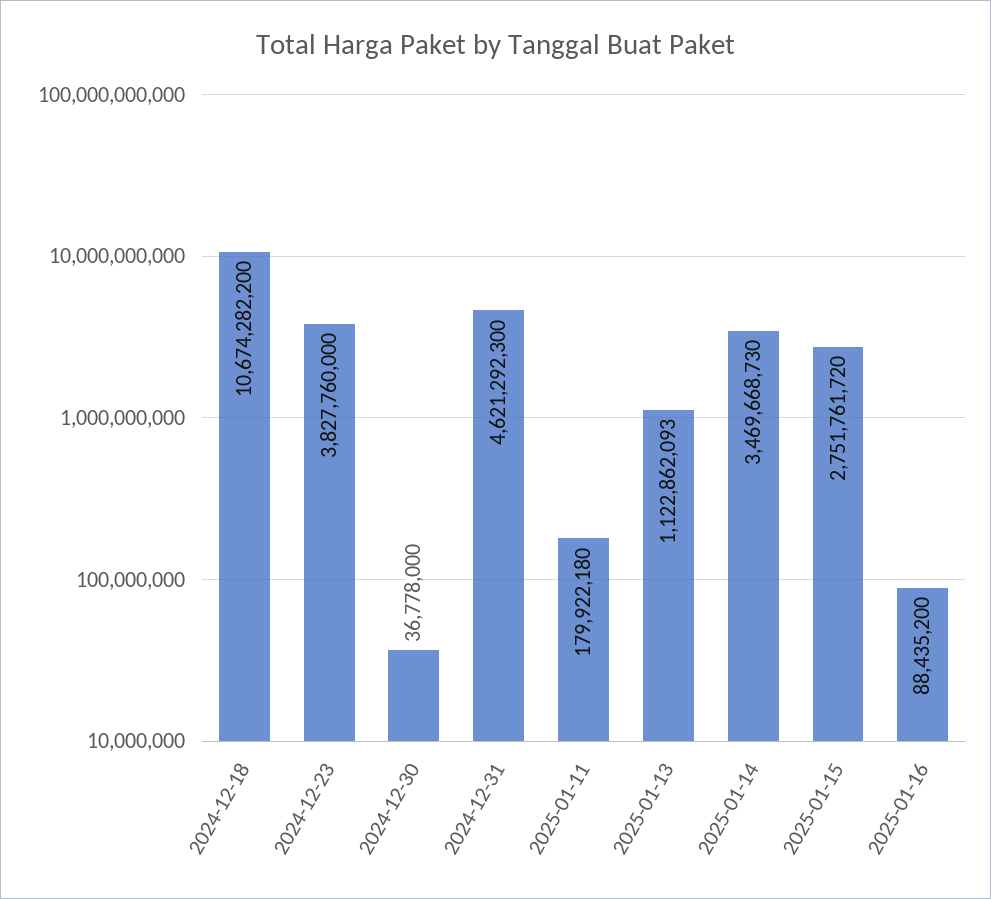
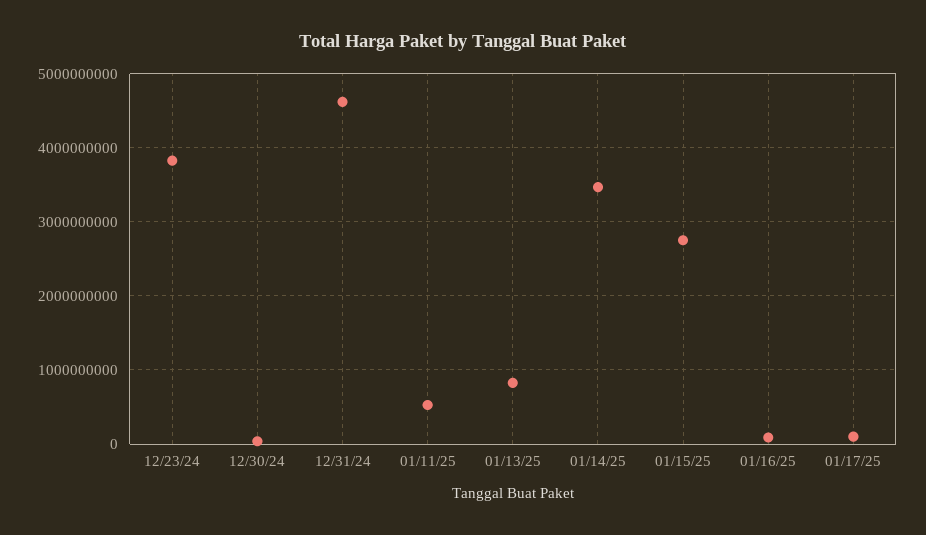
2024-12-18: 10674282200 -> none
2025-01-11: 179922180 -> 500000000
2025-01-13: 1122862093 -> 800000000
01/17/25: none -> 100000000

